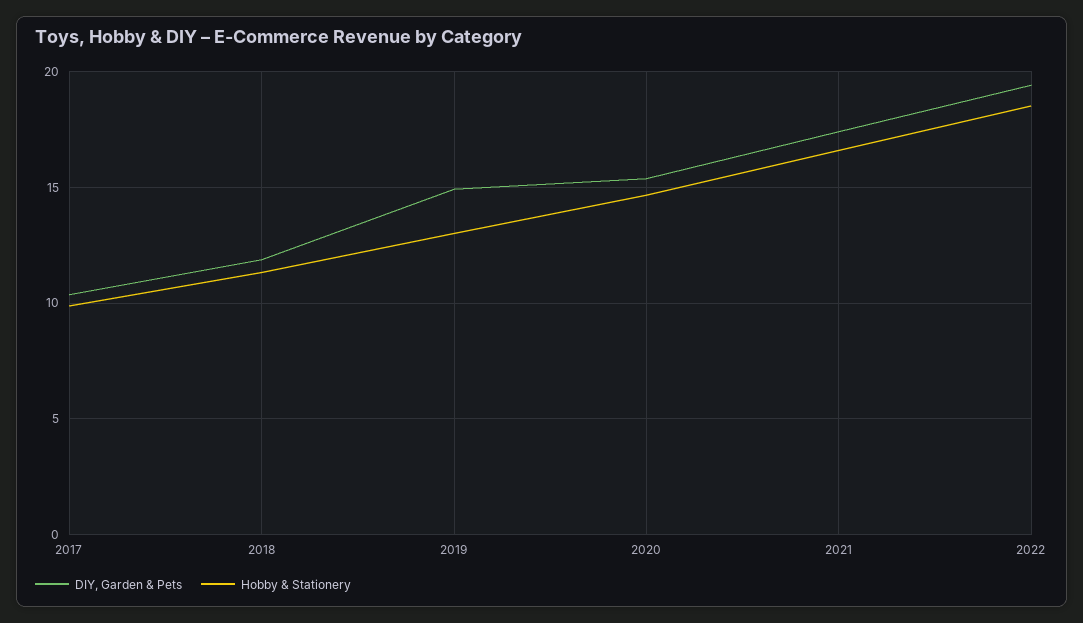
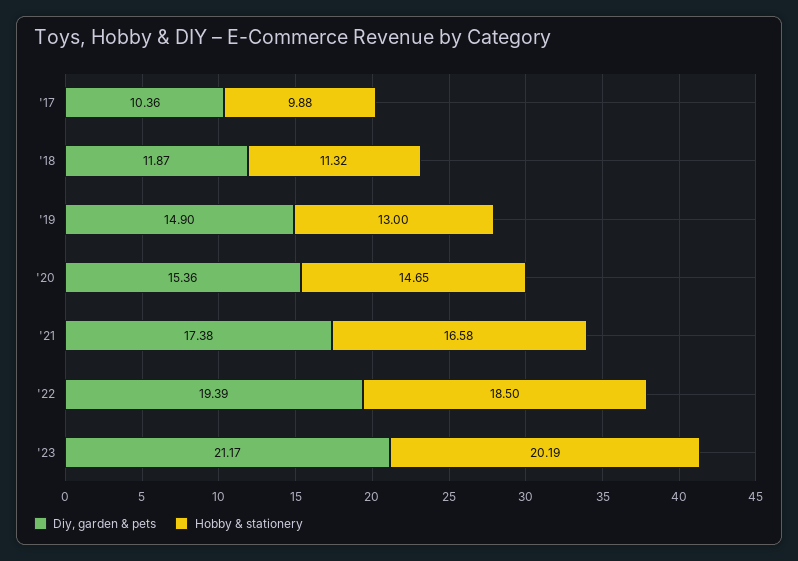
DIY, Garden & Pets, '23: none -> 21.17
Hobby & Stationery, '23: none -> 20.19

